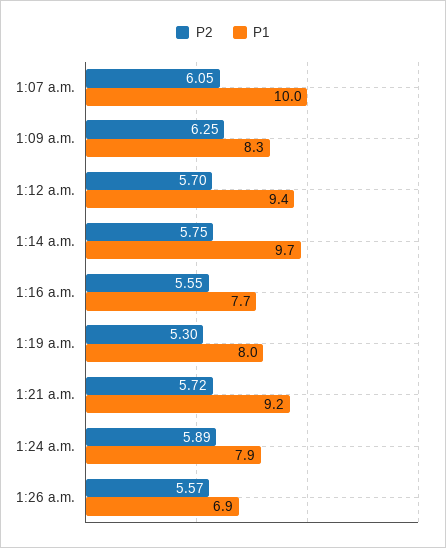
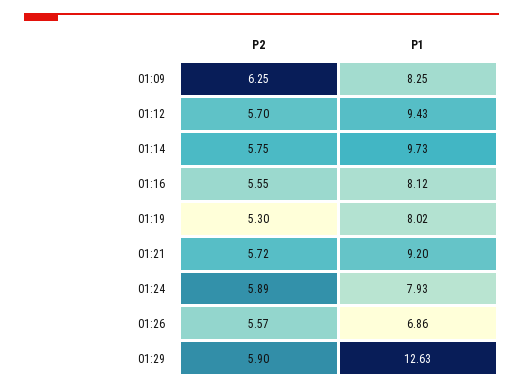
P2, 1:07 a.m.: 6.05 -> none
P1, 1:07 a.m.: 10 -> none
P1, 1:16 a.m.: 7.7 -> 8.12
P2, 01:29: none -> 5.9
P1, 01:29: none -> 12.63

